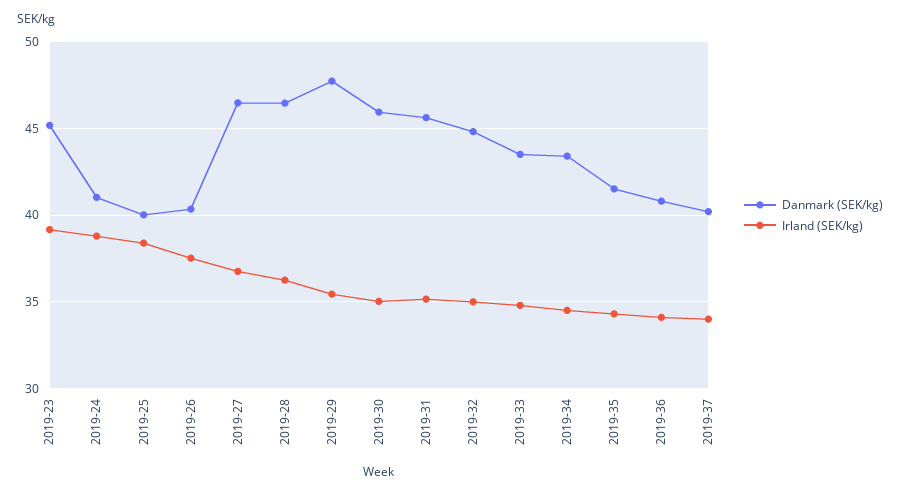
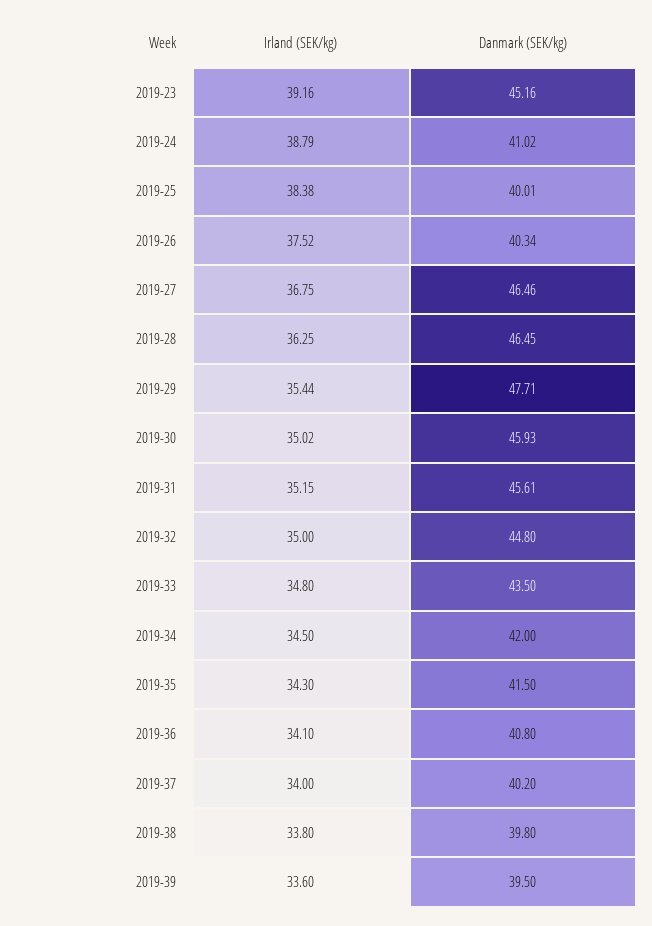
Danmark (SEK/kg), 2019-34: 43.5 -> 42
Irland (SEK/kg), 2019-38: none -> 33.8
Danmark (SEK/kg), 2019-38: none -> 39.8
Irland (SEK/kg), 2019-39: none -> 33.6
Danmark (SEK/kg), 2019-39: none -> 39.5

